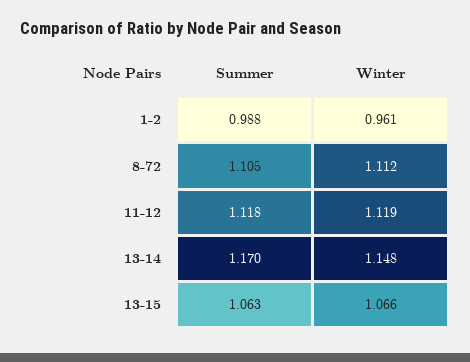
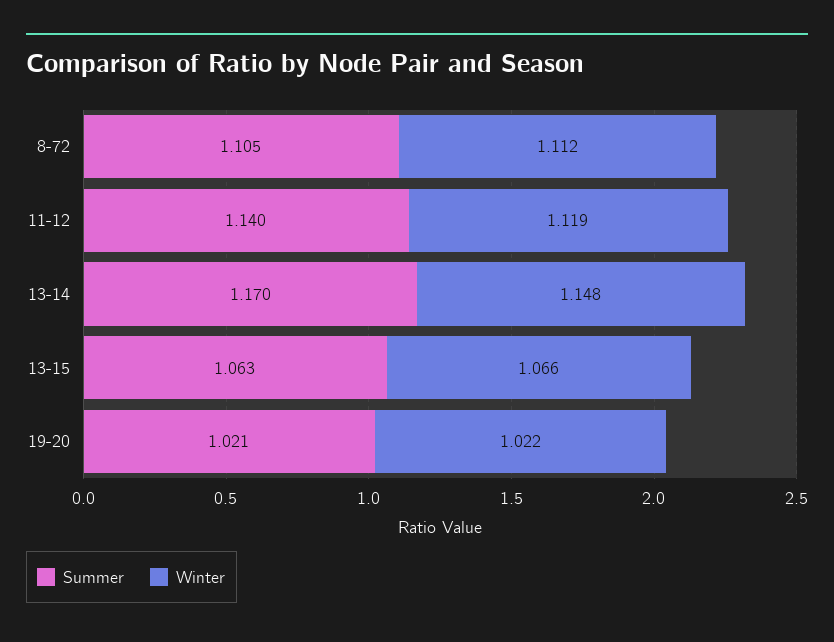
Summer, 1-2: 0.988 -> none
Winter, 1-2: 0.961 -> none
Summer, 11-12: 1.118 -> 1.14
Summer, 19-20: none -> 1.021
Winter, 19-20: none -> 1.022

